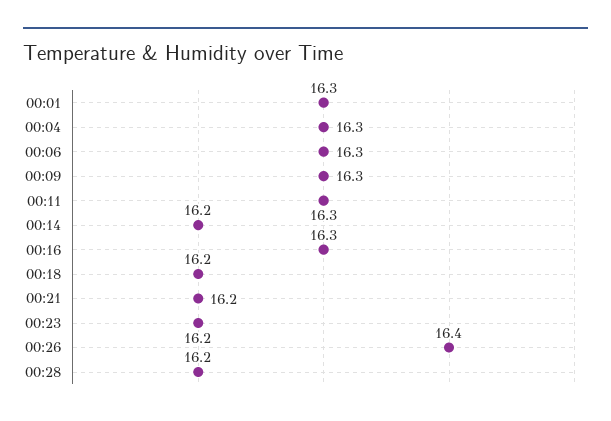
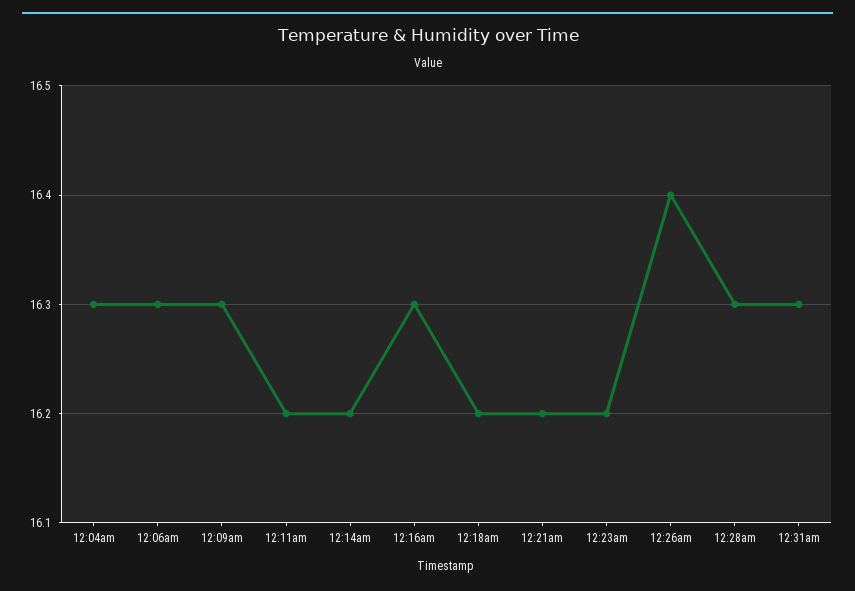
00:01: 16.3 -> none
00:11: 16.3 -> 16.2
00:28: 16.2 -> 16.3
12:31am: none -> 16.3

